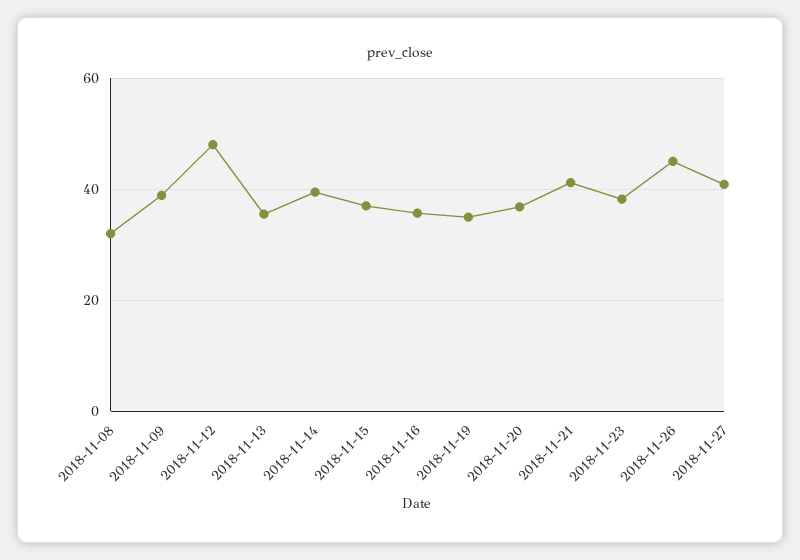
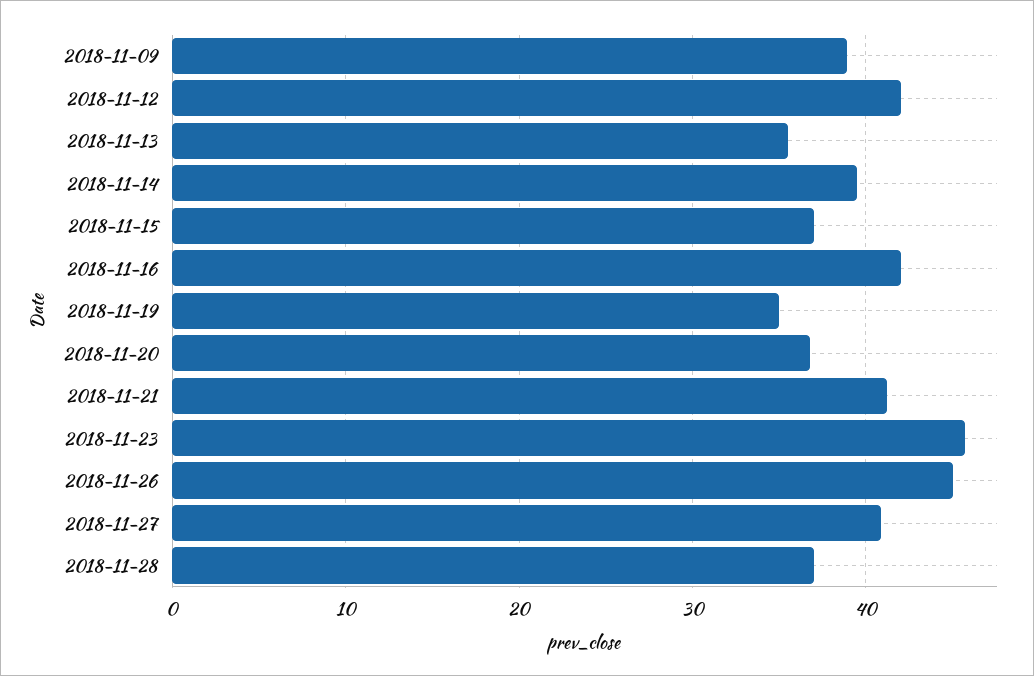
2018-11-08: 32 -> none
2018-11-12: 48 -> 42
2018-11-16: 36 -> 42
2018-11-23: 38 -> 46
2018-11-28: none -> 37

